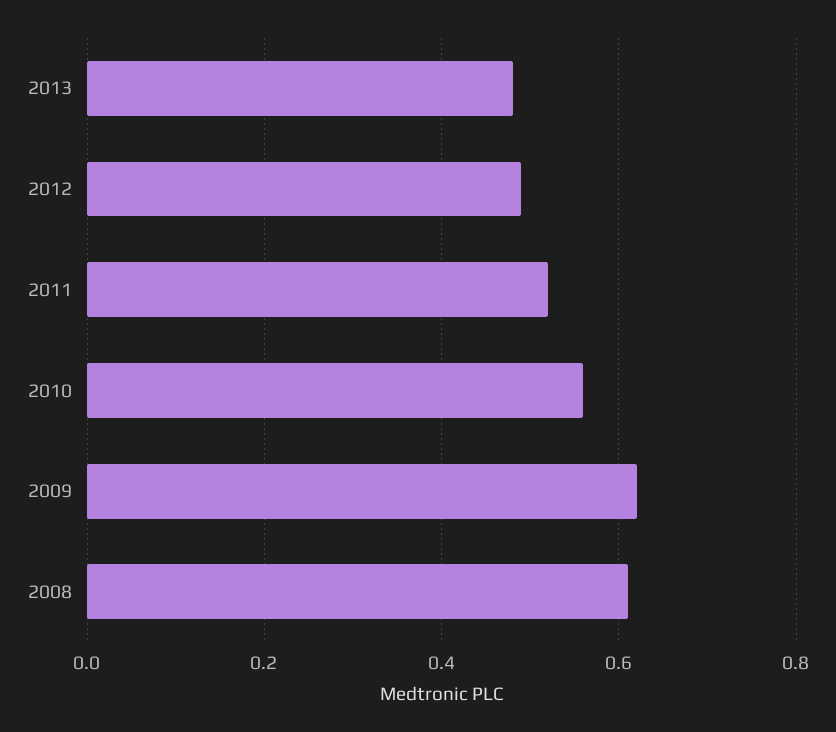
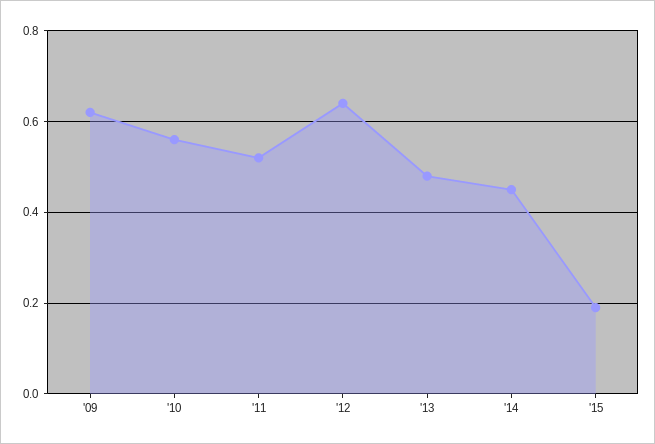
2012: 0.5 -> 0.65
2008: 0.6 -> none
'14: none -> 0.45
'15: none -> 0.2

